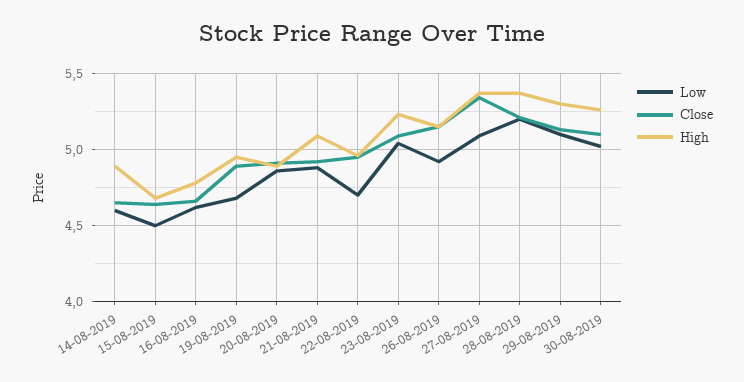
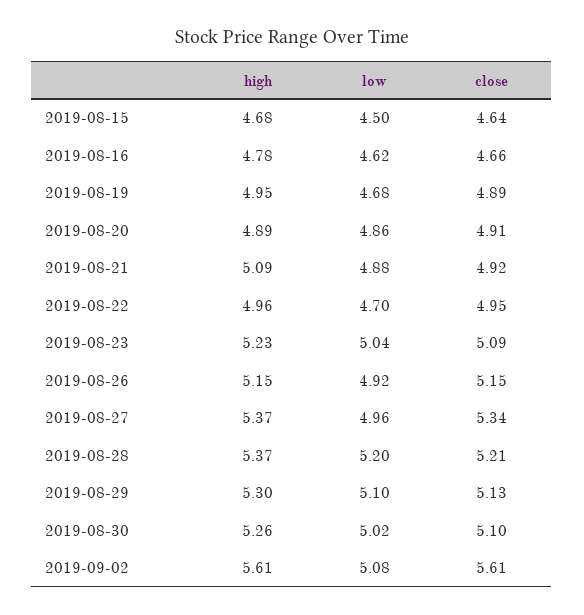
Low, 14-08-2019: 4.6 -> none
Close, 14-08-2019: 4.65 -> none
High, 14-08-2019: 4.9 -> none
Low, 27-08-2019: 5.1 -> 4.96
High, 2019-09-02: none -> 5.61
Low, 2019-09-02: none -> 5.08
Close, 2019-09-02: none -> 5.61

